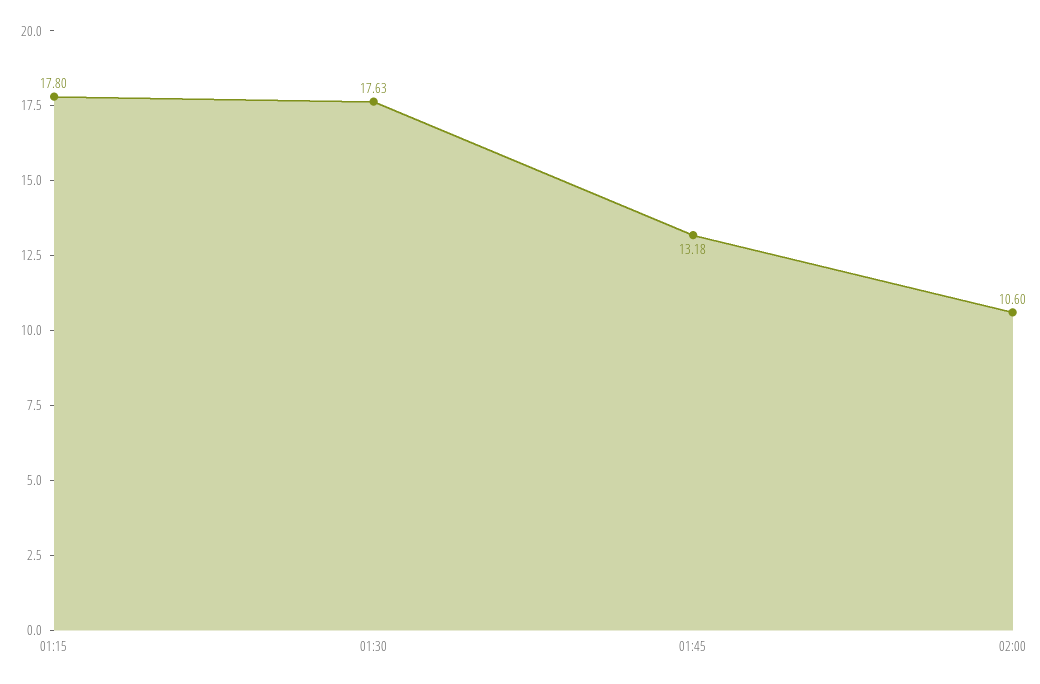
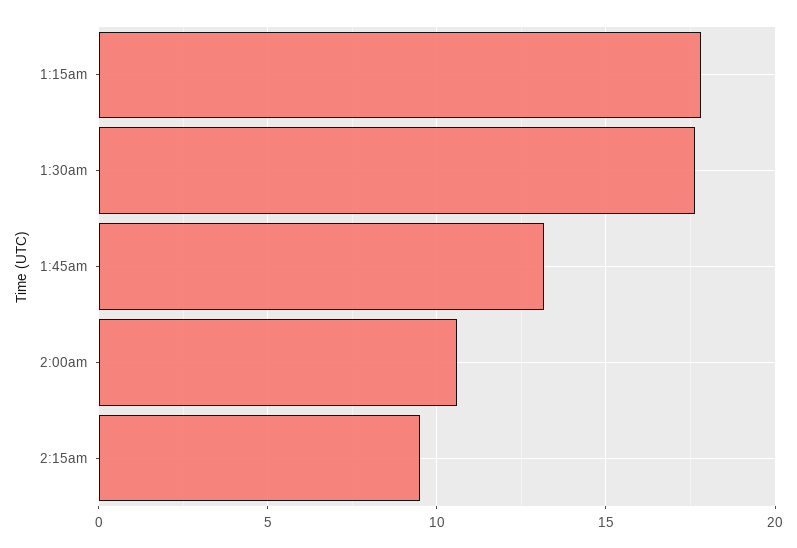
2:15am: none -> 9.5

